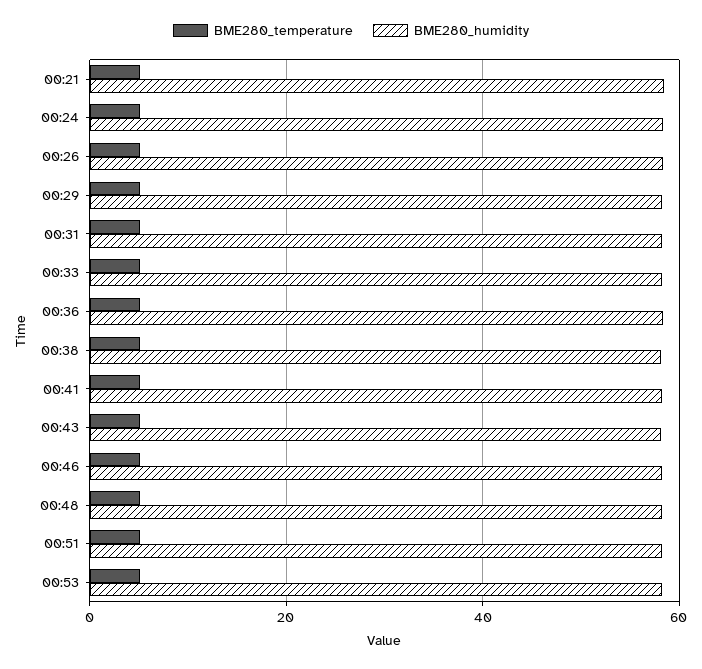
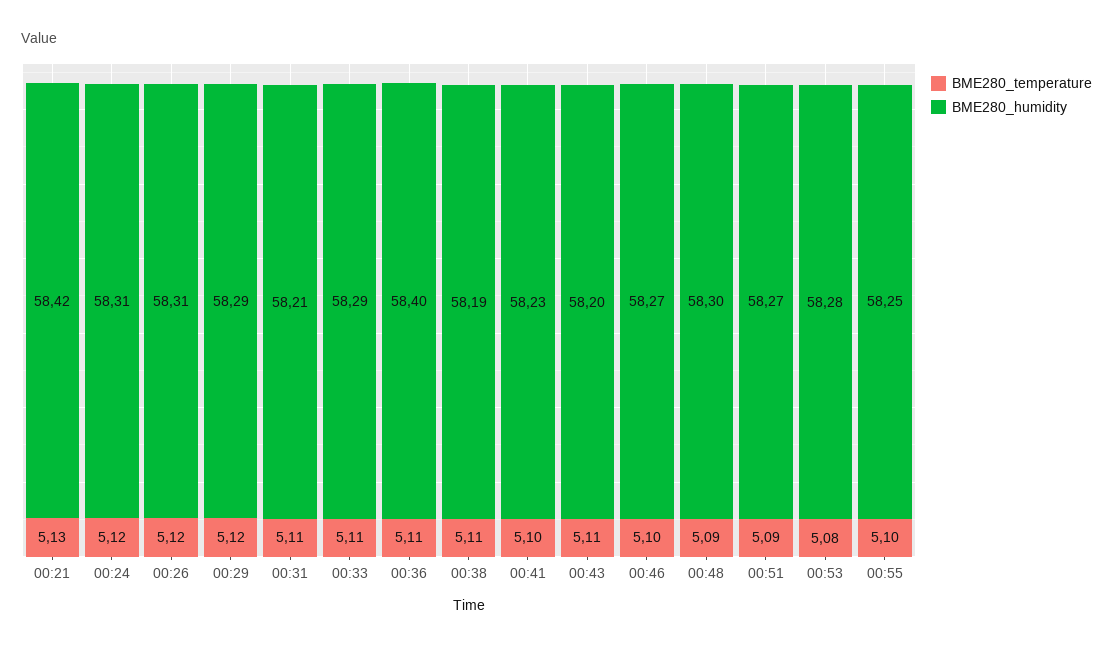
BME280_temperature, 00:55: none -> 5.1
BME280_humidity, 00:55: none -> 58.25

